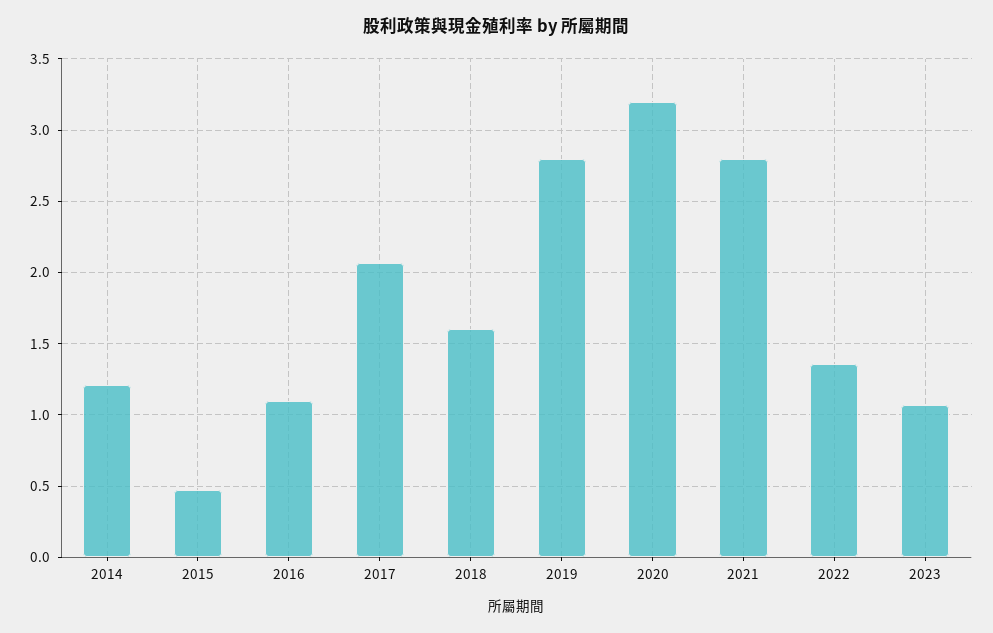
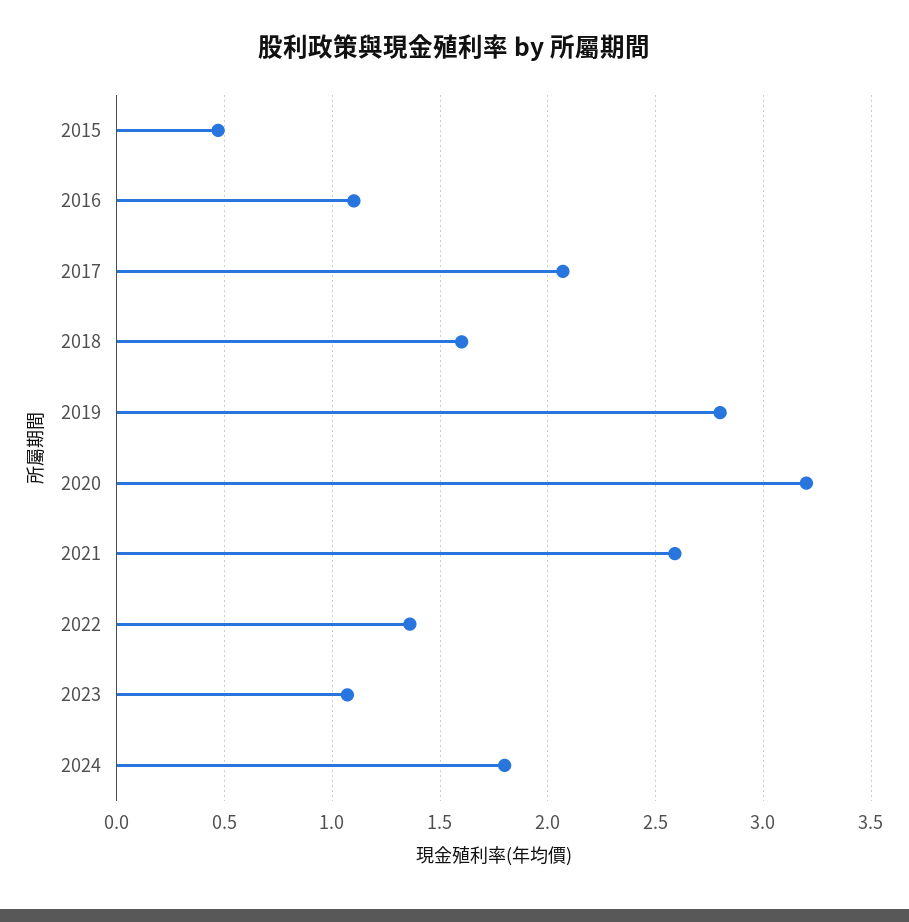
2014: 1.2 -> none
2021: 2.8 -> 2.6
2024: none -> 1.8

